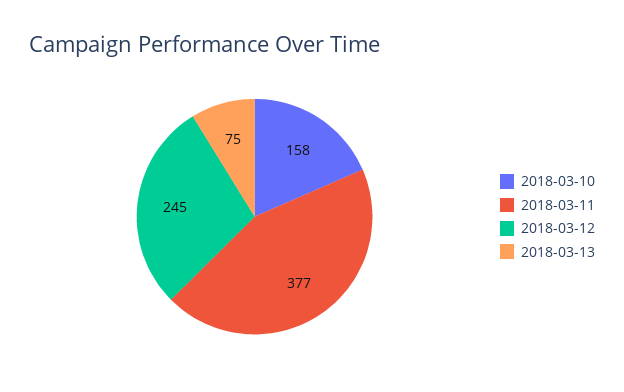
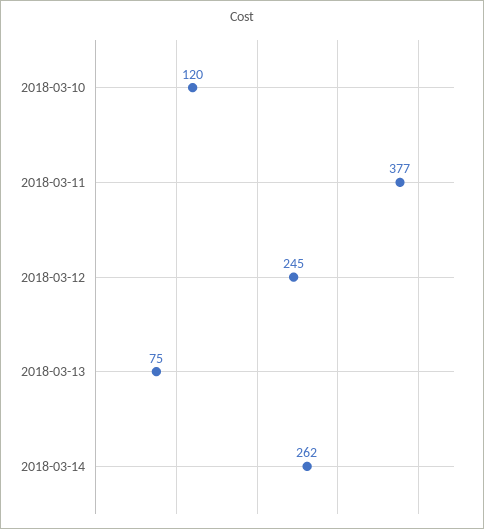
2018-03-10: 158 -> 120
2018-03-14: none -> 262

